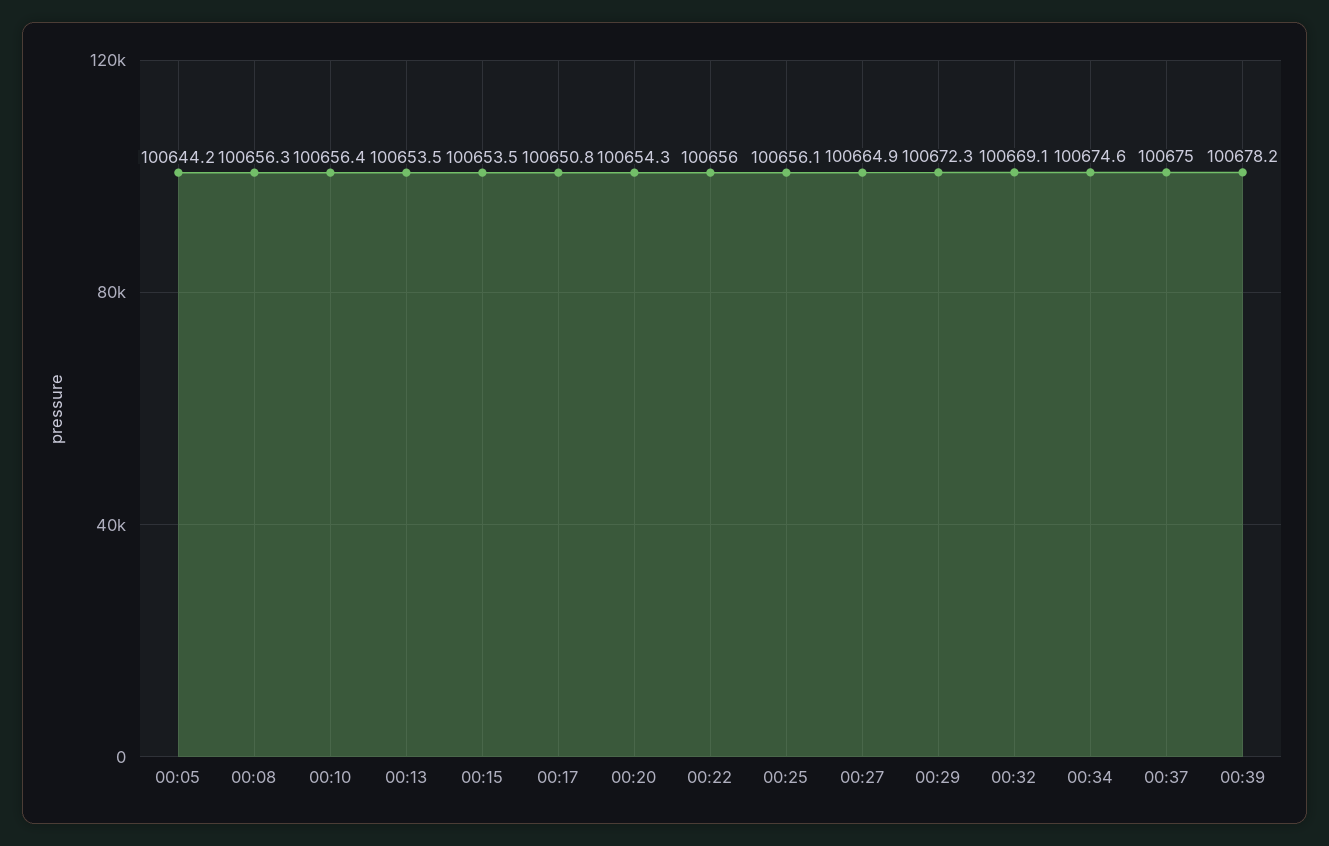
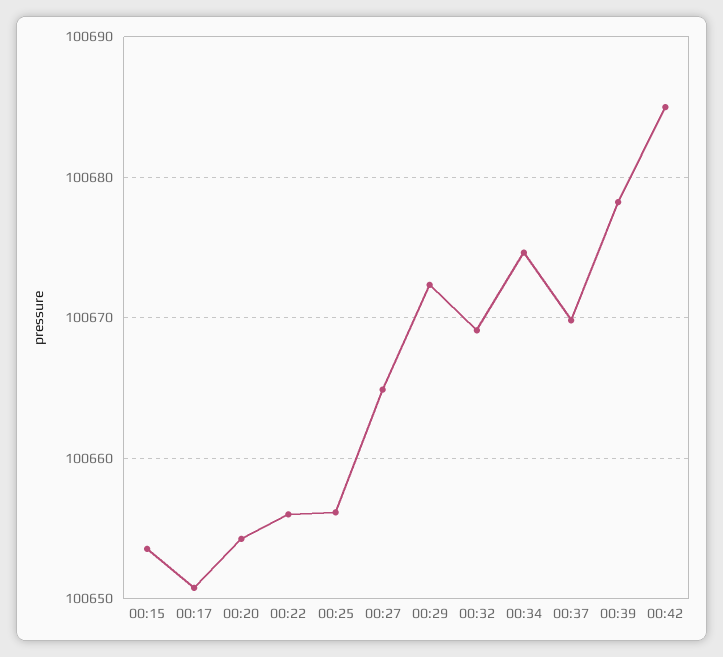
00:05: 100644.2 -> none
00:08: 100656.3 -> none
00:10: 100656.4 -> none
00:13: 100653.5 -> none
00:37: 100675 -> 100670
00:42: none -> 100685

